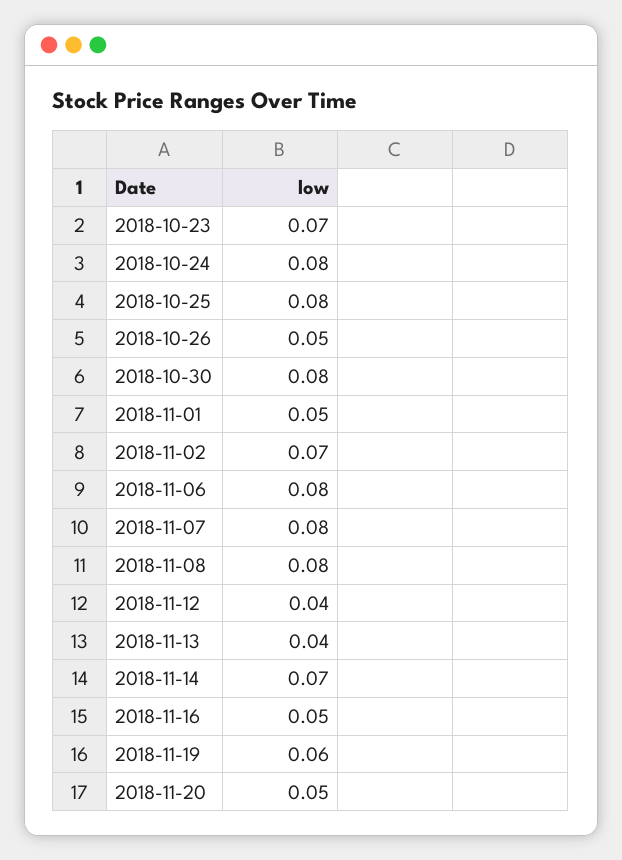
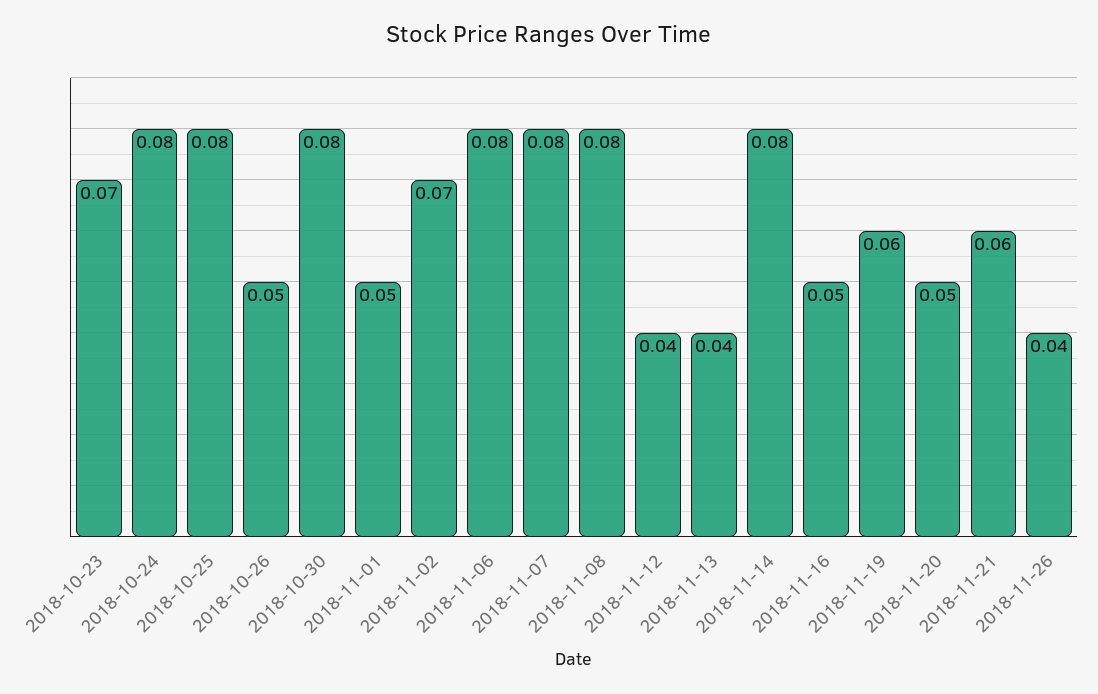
2018-11-14: 0.07 -> 0.08
2018-11-21: none -> 0.06
2018-11-26: none -> 0.04

